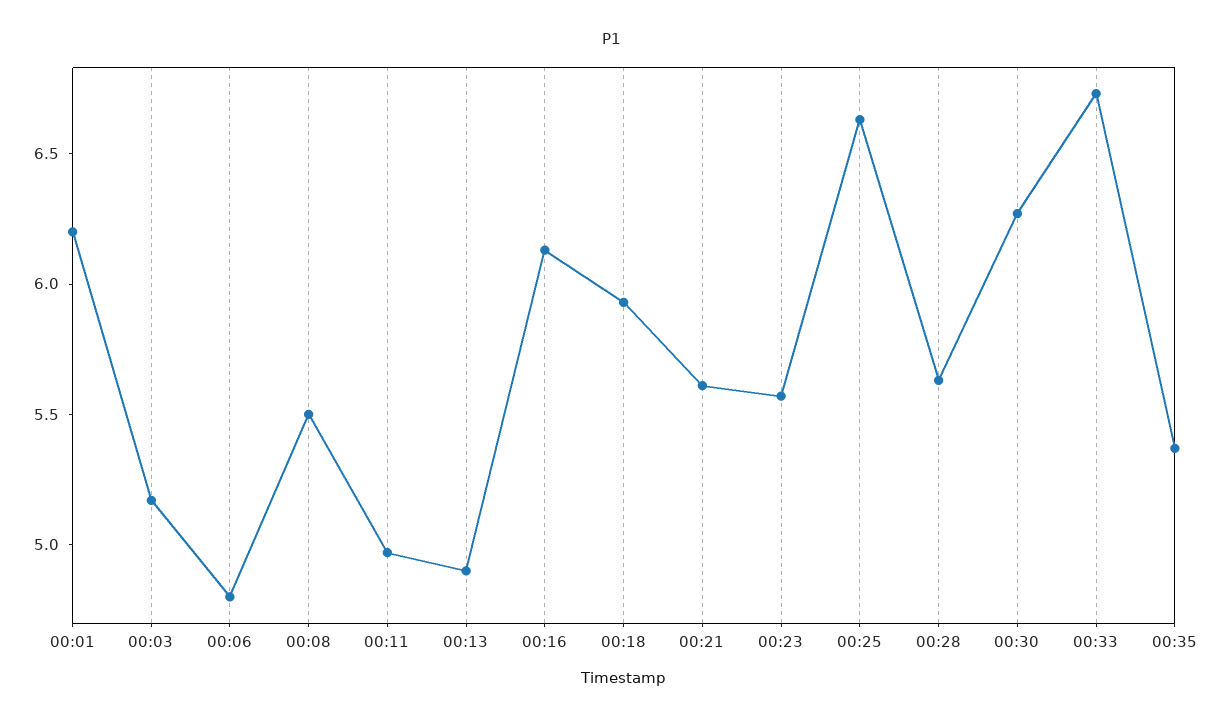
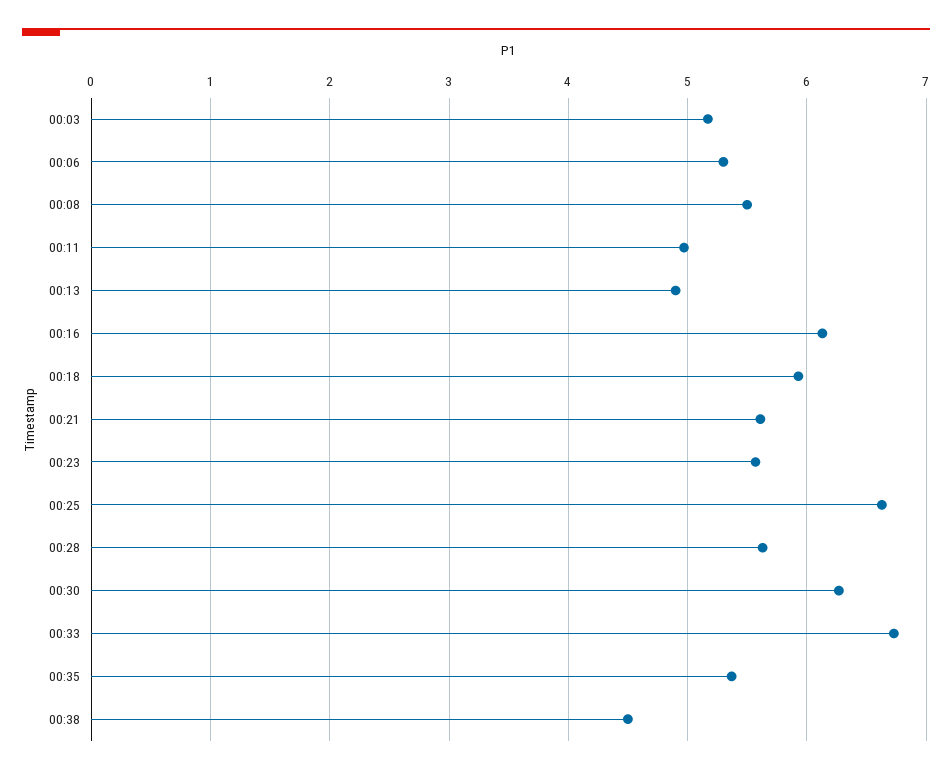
00:01: 6.2 -> none
00:06: 4.8 -> 5.3
00:38: none -> 4.5

